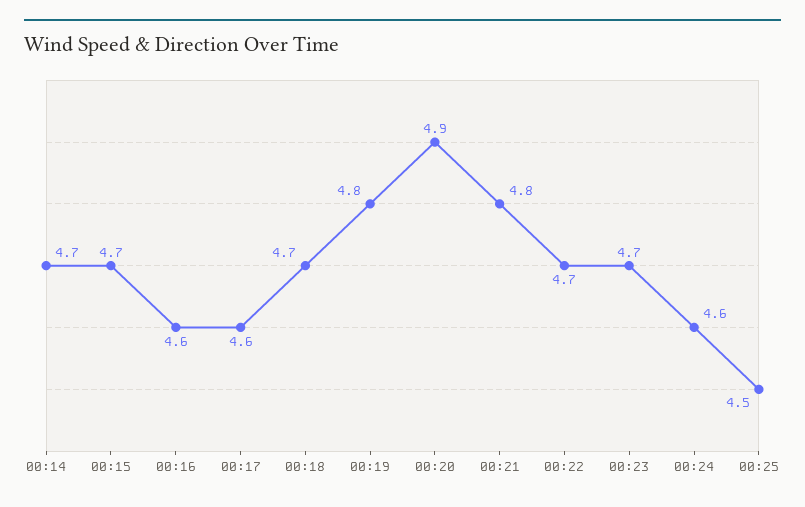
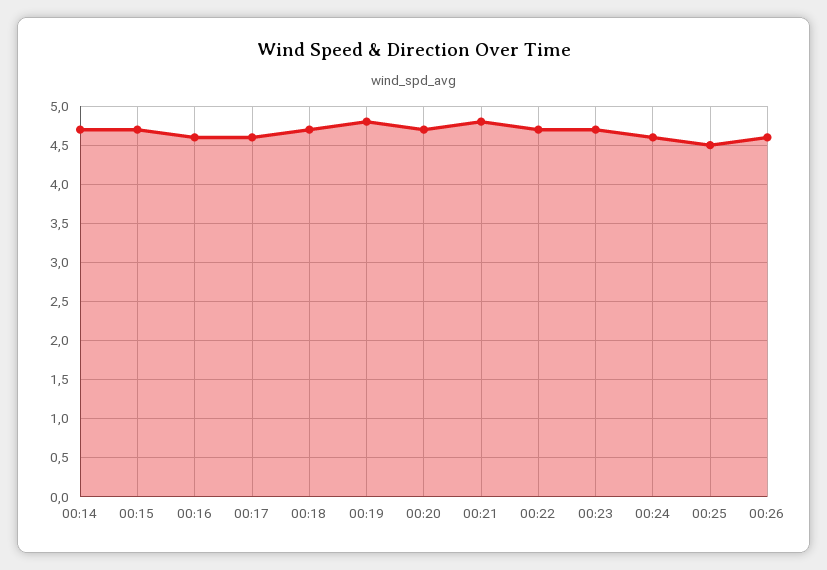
00:20: 4.9 -> 4.7
00:26: none -> 4.6

